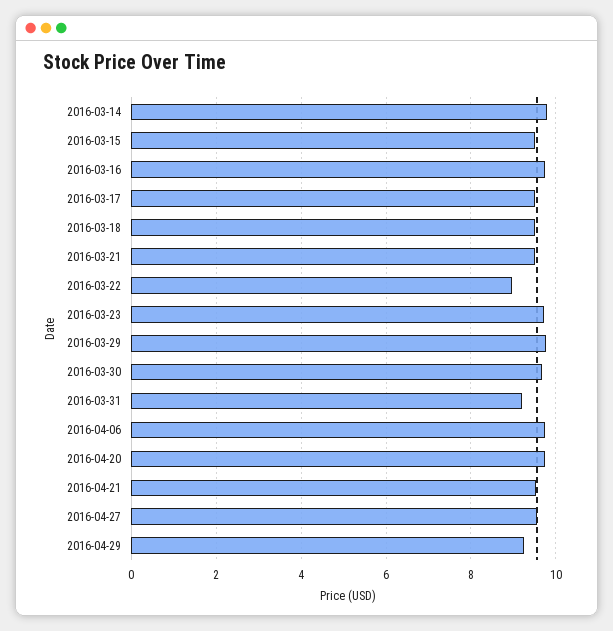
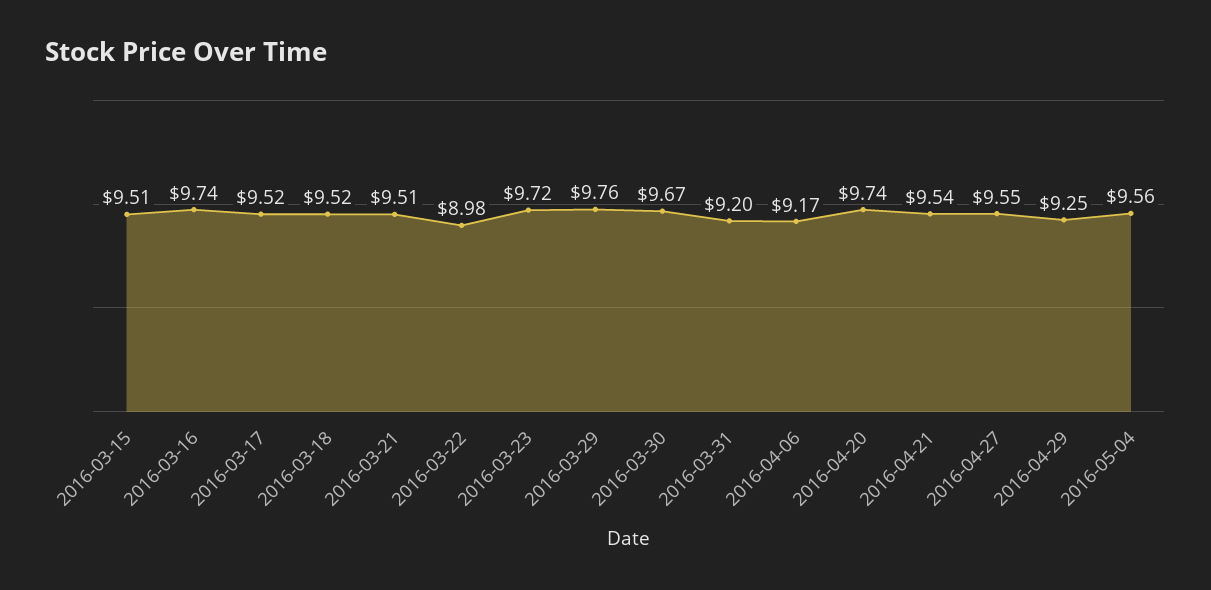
2016-03-14: 9.8 -> none
2016-04-06: 9.8 -> 9.17
2016-05-04: none -> 9.56

